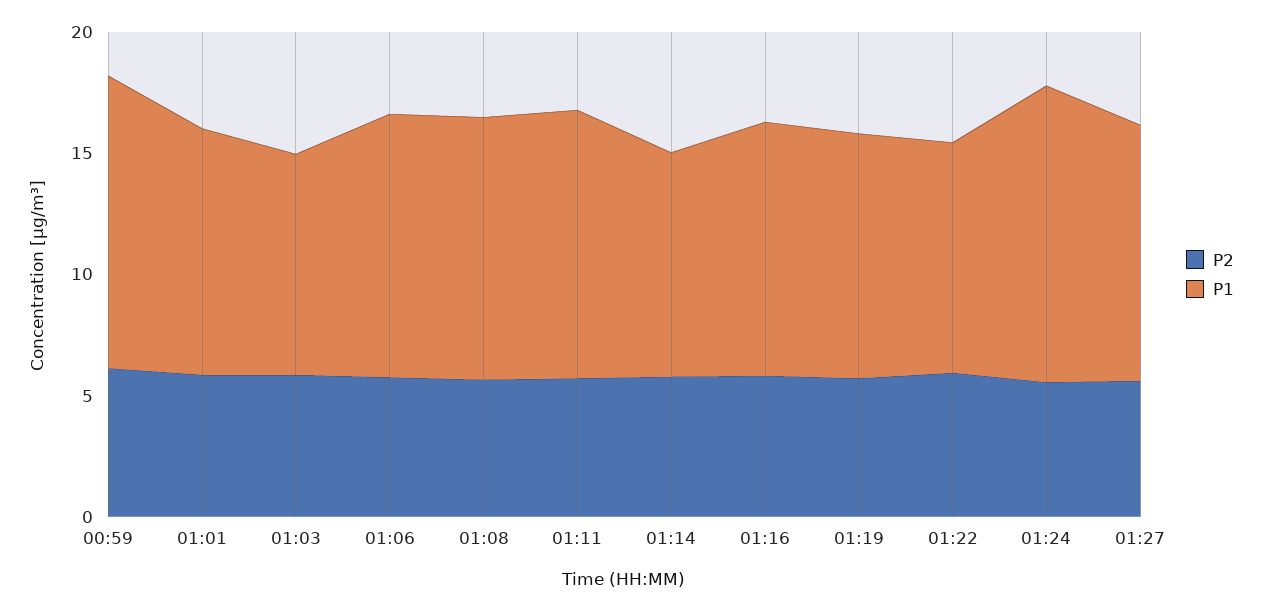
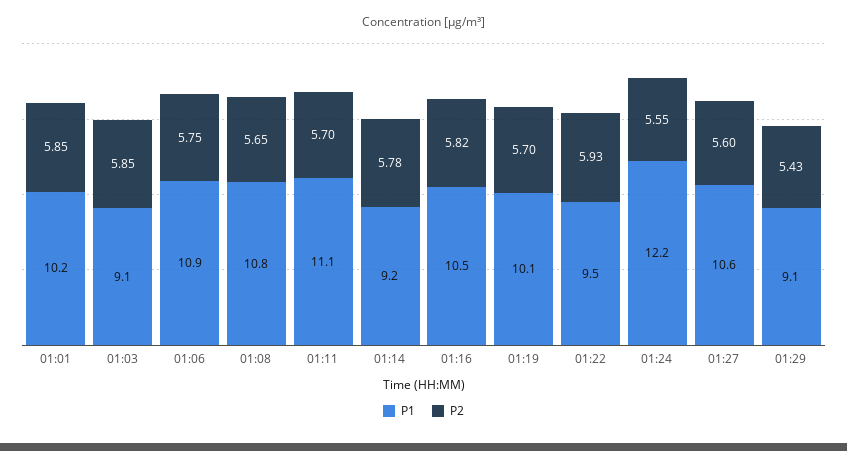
P2, 00:59: 6 -> none
P1, 00:59: 12 -> none
P1, 01:29: none -> 9.1
P2, 01:29: none -> 5.43

